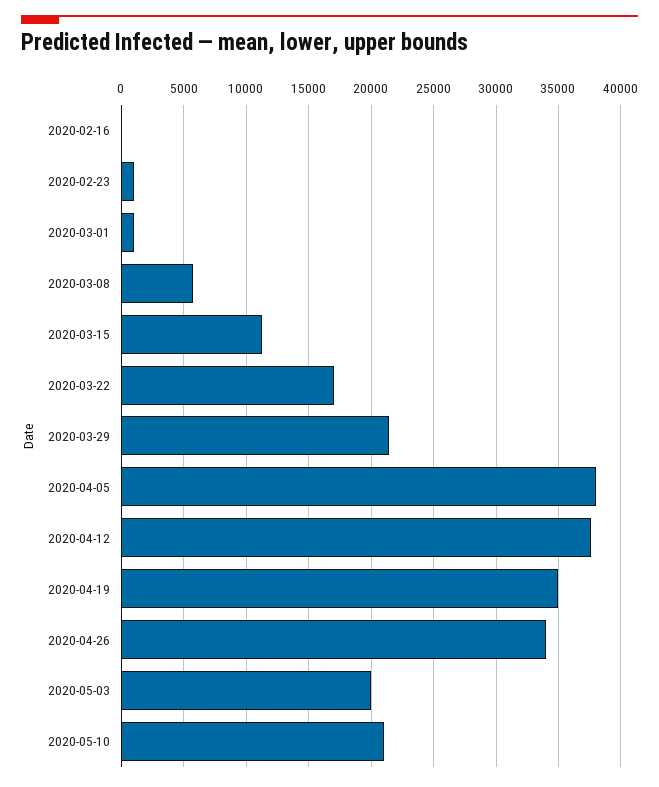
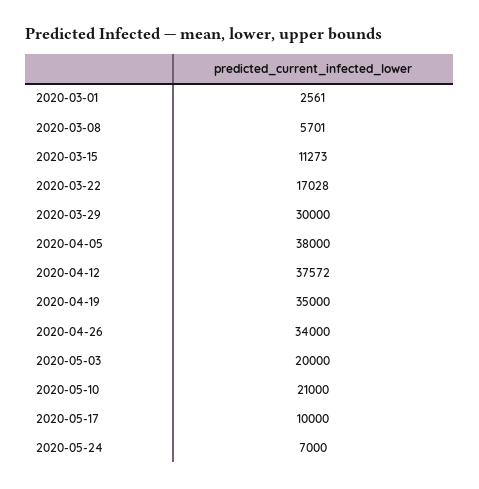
2020-02-16: 0 -> none
2020-02-23: 1000 -> none
2020-03-01: 1000 -> 2561
2020-03-29: 21500 -> 30000
2020-05-17: none -> 10000
2020-05-24: none -> 7000

